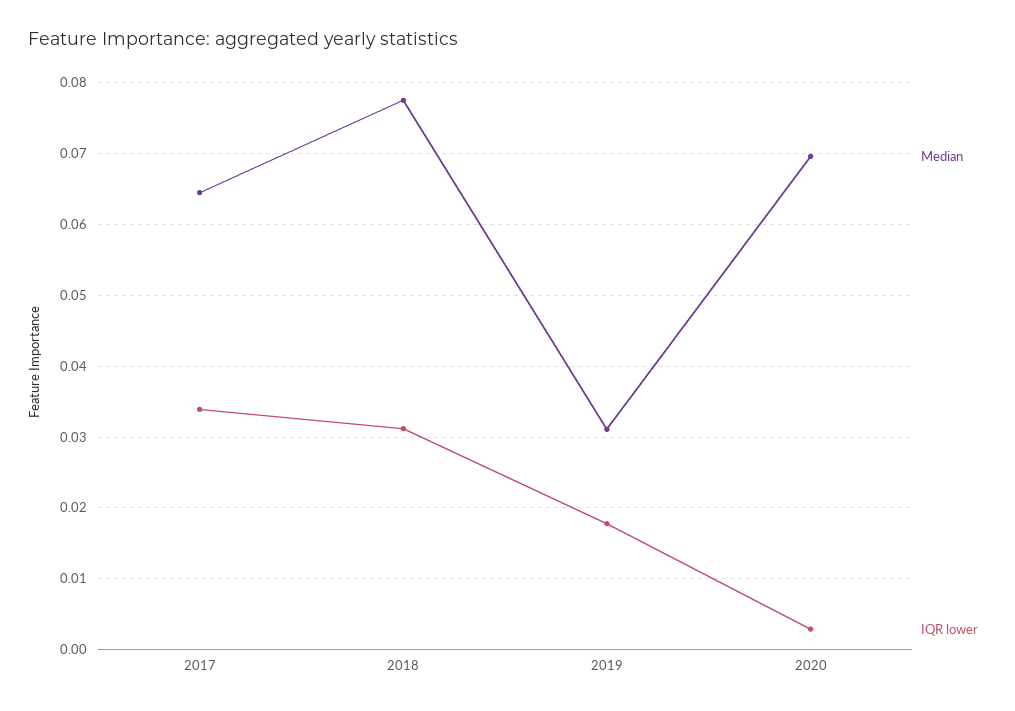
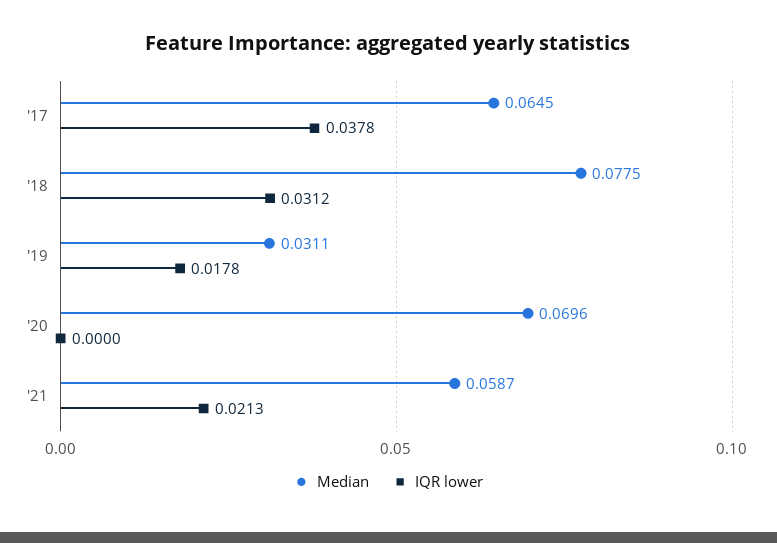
IQR lower, 2017: 0.034 -> 0.0378
IQR lower, 2020: 0.003 -> 0
Median, '21: none -> 0.0587
IQR lower, '21: none -> 0.0213

